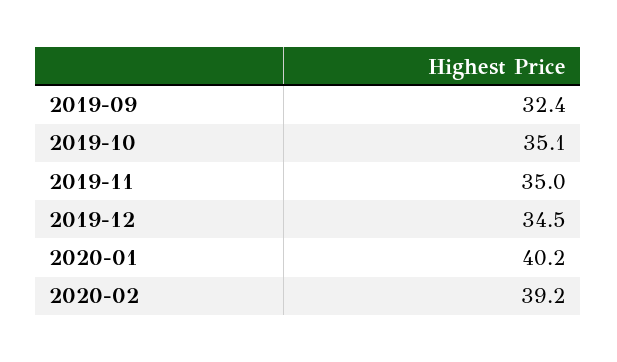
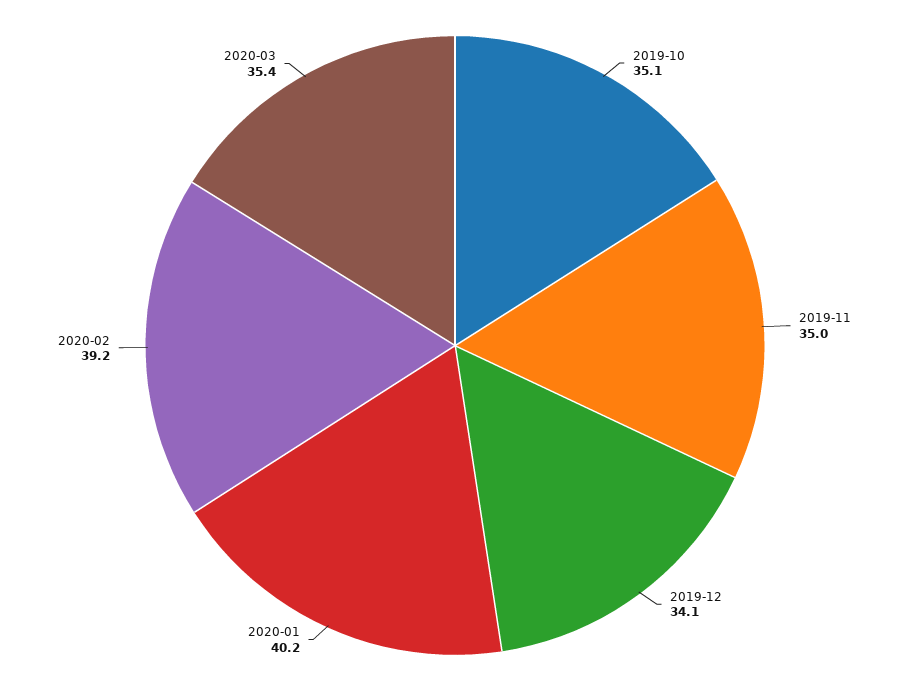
2019-09: 32.4 -> none
2019-12: 34.5 -> 34.1
2020-03: none -> 35.4

